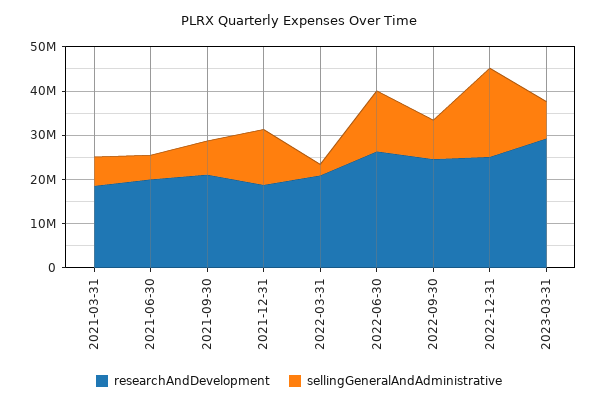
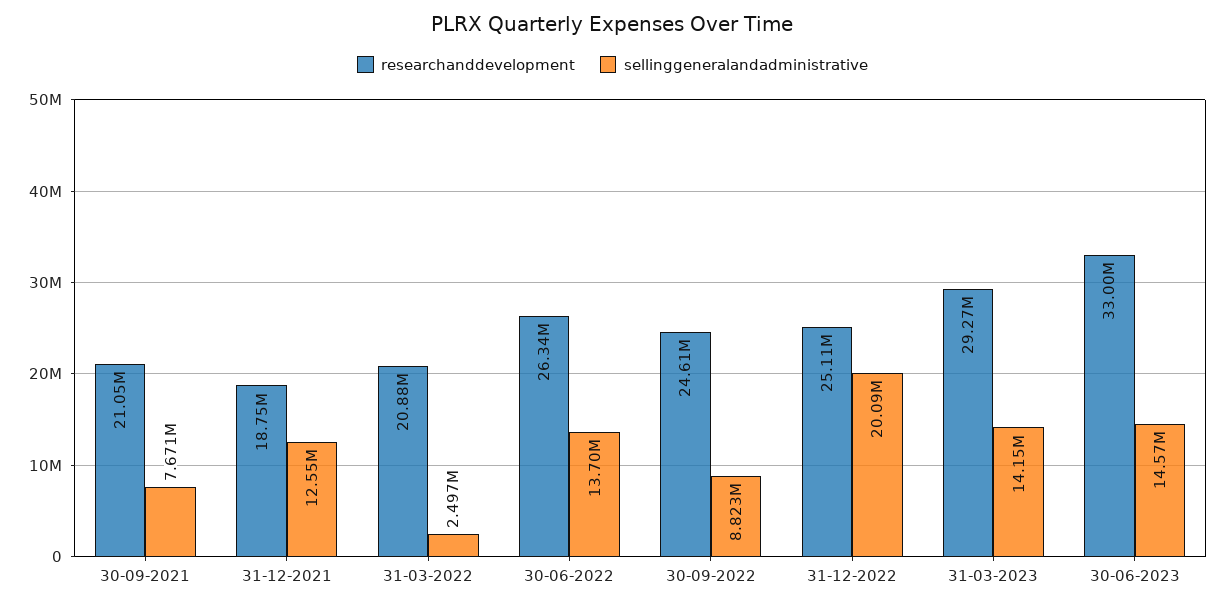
researchAndDevelopment, 2021-03-31: 18000000 -> none
sellingGeneralAndAdministrative, 2021-03-31: 6000000 -> none
researchAndDevelopment, 2021-06-30: 20000000 -> none
sellingGeneralAndAdministrative, 2021-06-30: 6000000 -> none
sellingGeneralAndAdministrative, 2023-03-31: 8000000 -> 14150000
researchAndDevelopment, 30-06-2023: none -> 33000000
sellingGeneralAndAdministrative, 30-06-2023: none -> 14570000

